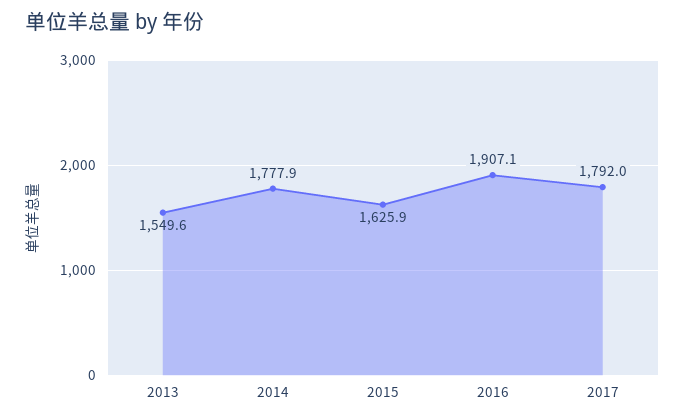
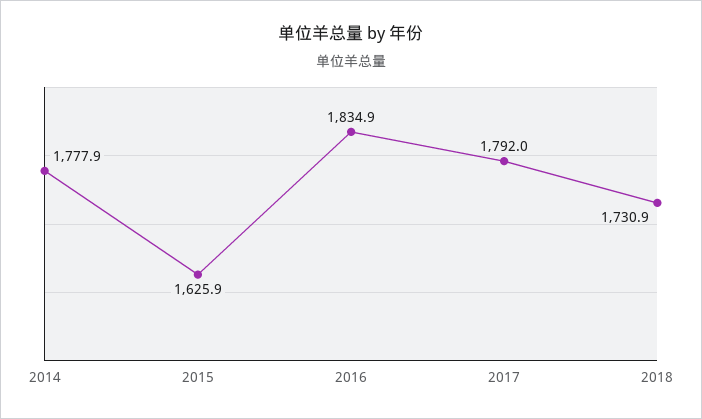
2013: 1549.6 -> none
2016: 1907.1 -> 1834.9
2018: none -> 1730.9

